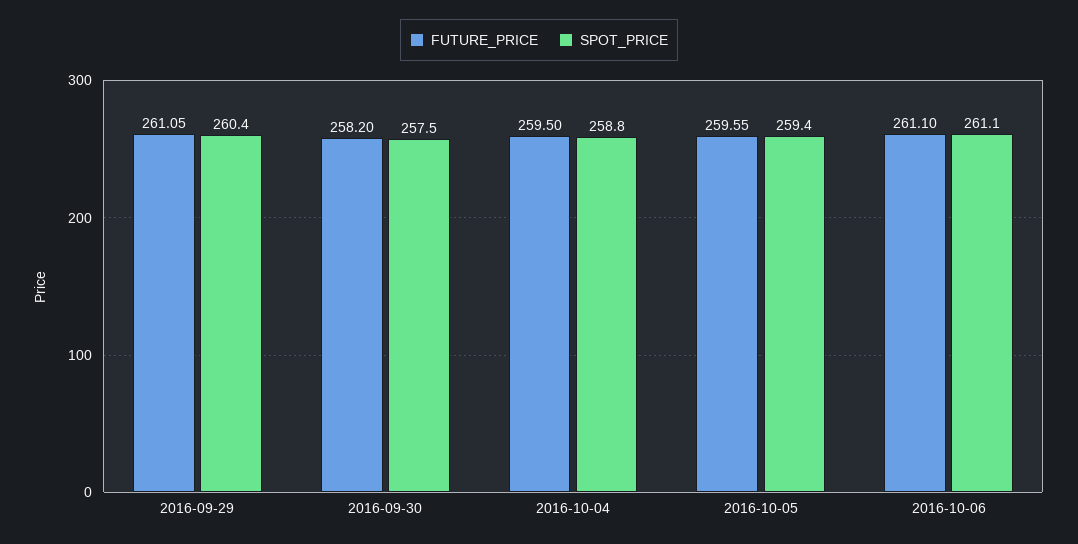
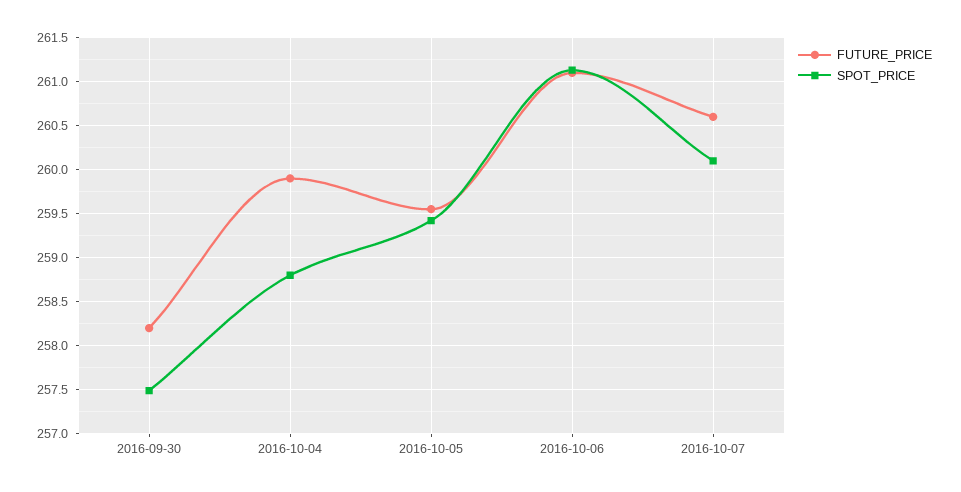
FUTURE_PRICE, 2016-09-29: 261.05 -> none
SPOT_PRICE, 2016-09-29: 260.4 -> none
FUTURE_PRICE, 2016-10-04: 259.5 -> 259.9
FUTURE_PRICE, 2016-10-07: none -> 260.6
SPOT_PRICE, 2016-10-07: none -> 260.1

